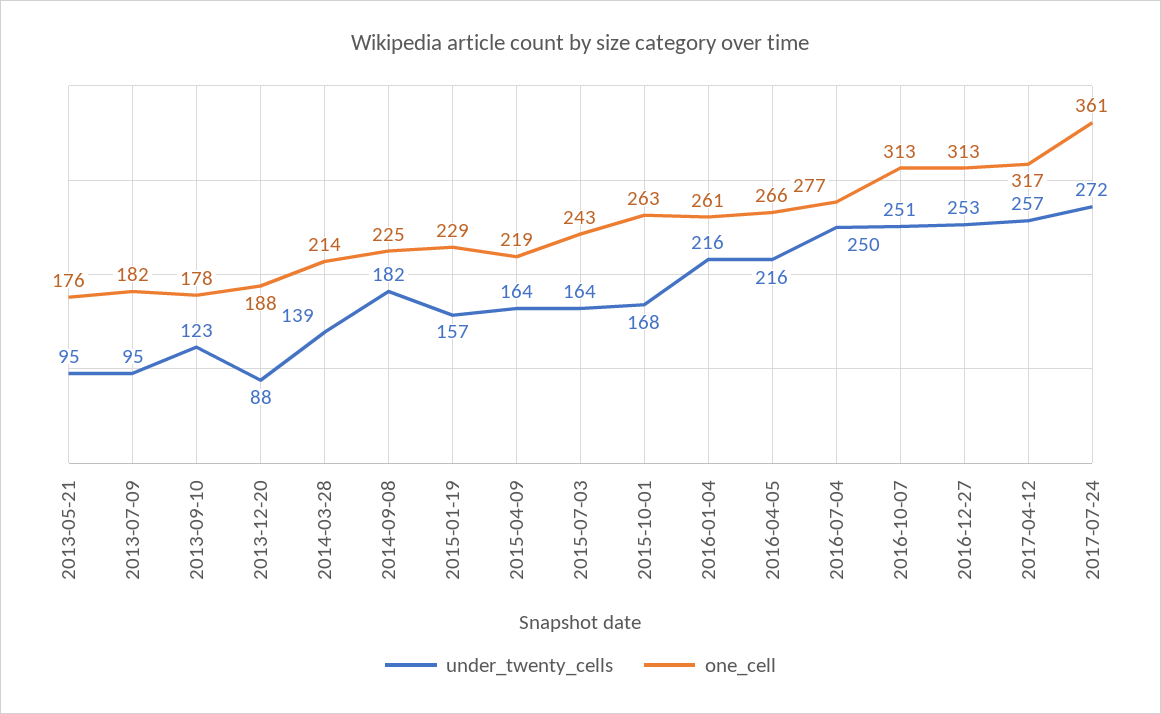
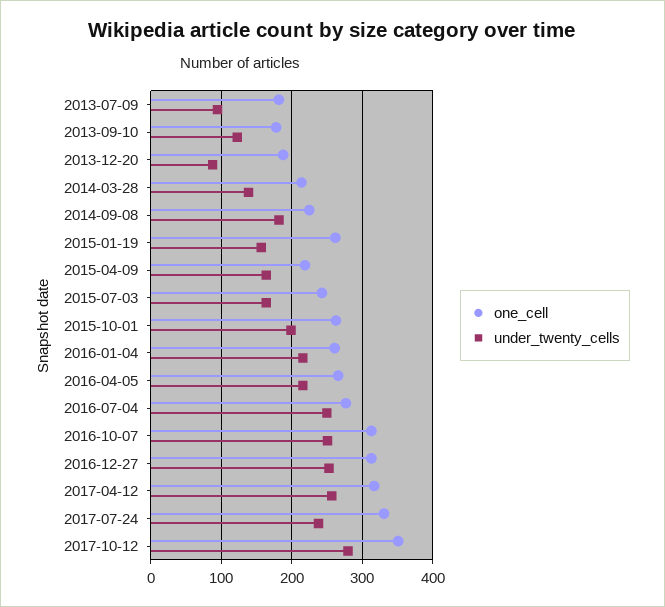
under_twenty_cells, 2013-05-21: 95 -> none
one_cell, 2013-05-21: 176 -> none
one_cell, 2015-01-19: 229 -> 260
under_twenty_cells, 2015-10-01: 168 -> 200
under_twenty_cells, 2017-07-24: 272 -> 240
one_cell, 2017-07-24: 361 -> 330
one_cell, 2017-10-12: none -> 350
under_twenty_cells, 2017-10-12: none -> 280

